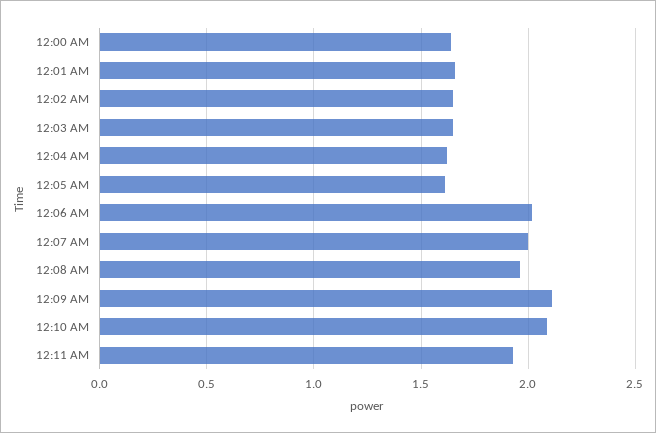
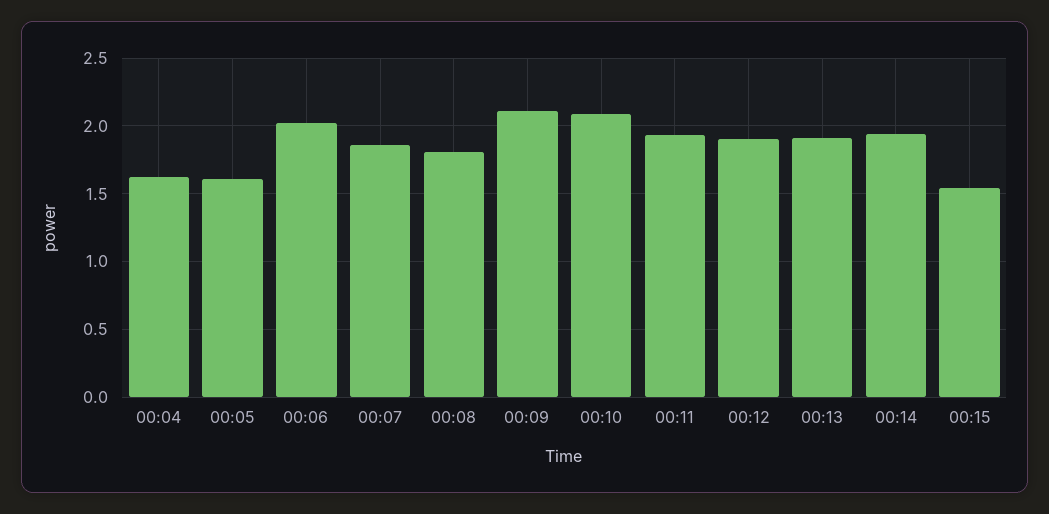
12:00 AM: 1.65 -> none
12:01 AM: 1.65 -> none
12:02 AM: 1.65 -> none
12:03 AM: 1.65 -> none
12:07 AM: 2 -> 1.85
12:08 AM: 1.95 -> 1.8
00:12: none -> 1.9
00:13: none -> 1.9
00:14: none -> 1.95
00:15: none -> 1.55

